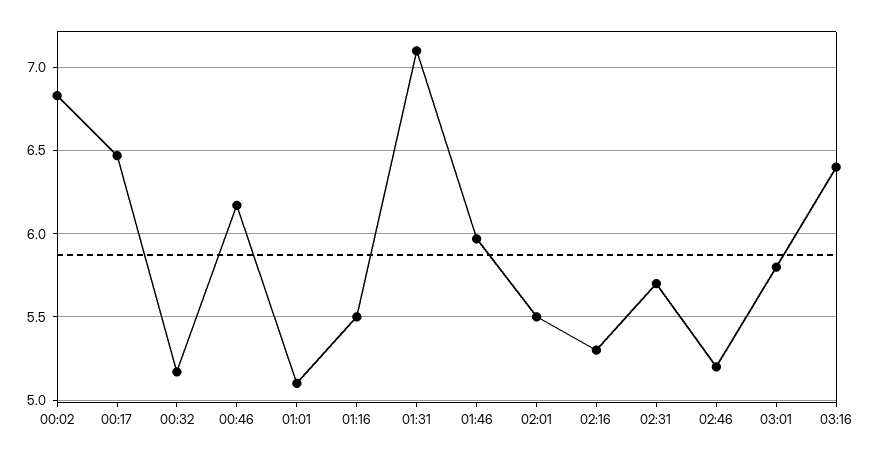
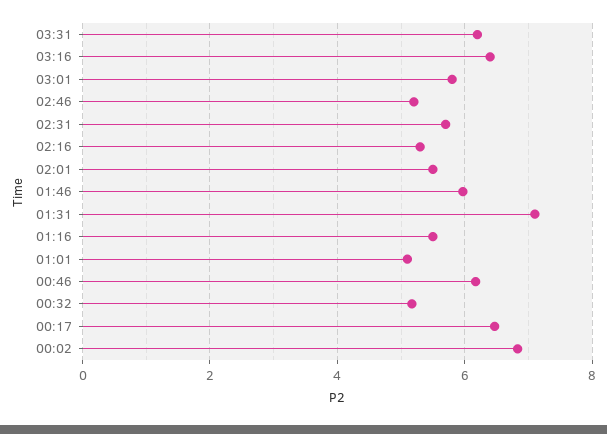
03:31: none -> 6.2

